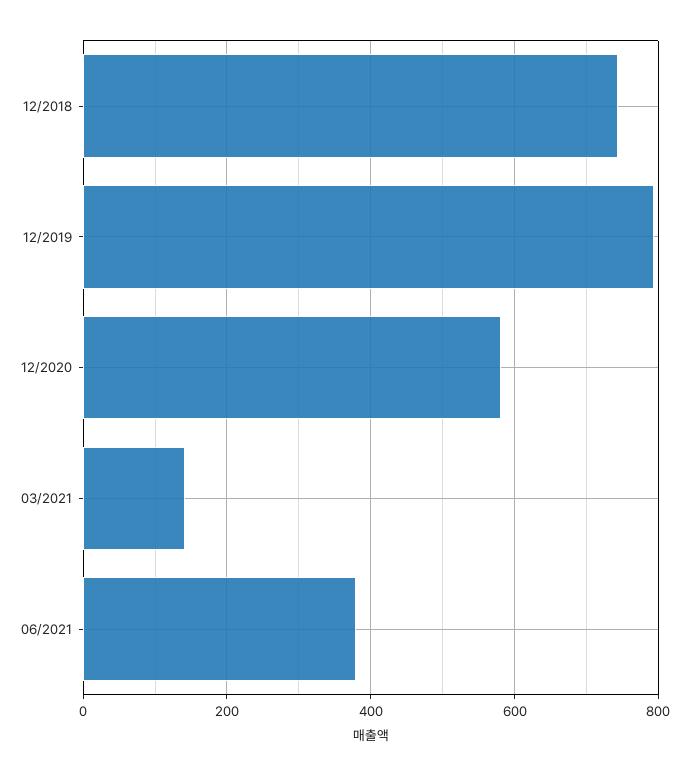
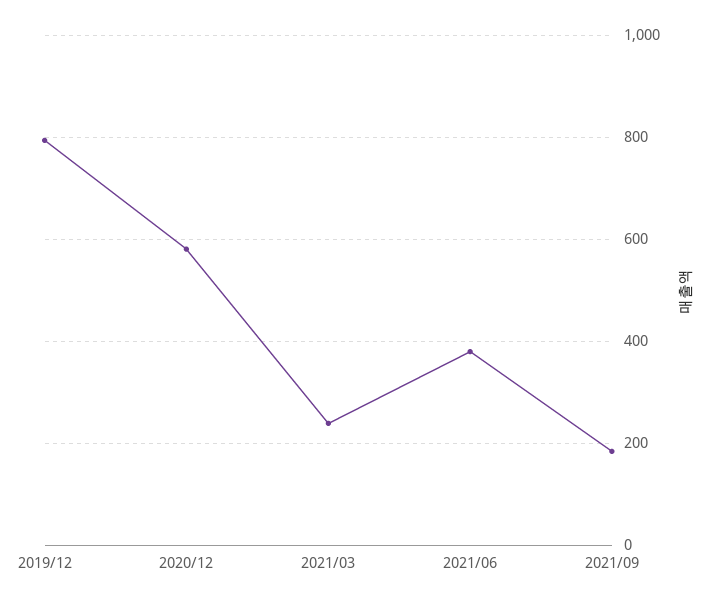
12/2018: 740 -> none
03/2021: 140 -> 240
2021/09: none -> 180

